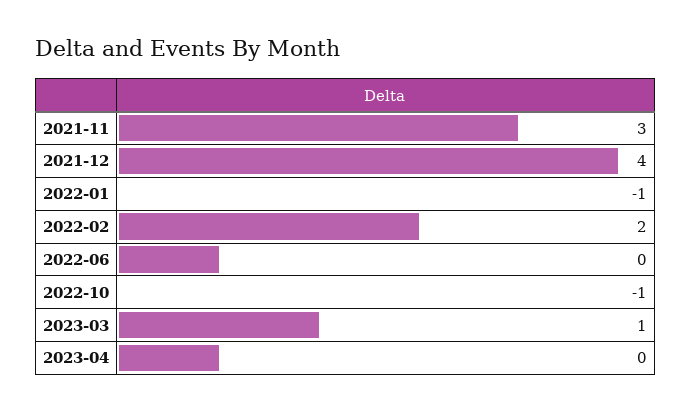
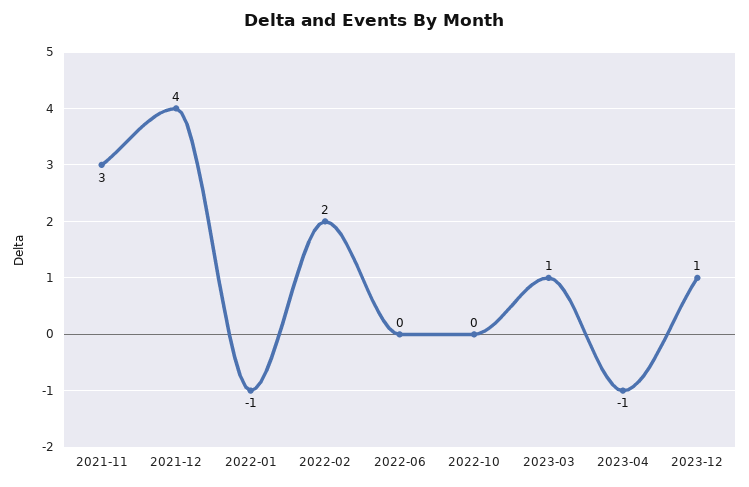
2022-10: -1 -> 0
2023-04: 0 -> -1
2023-12: none -> 1

